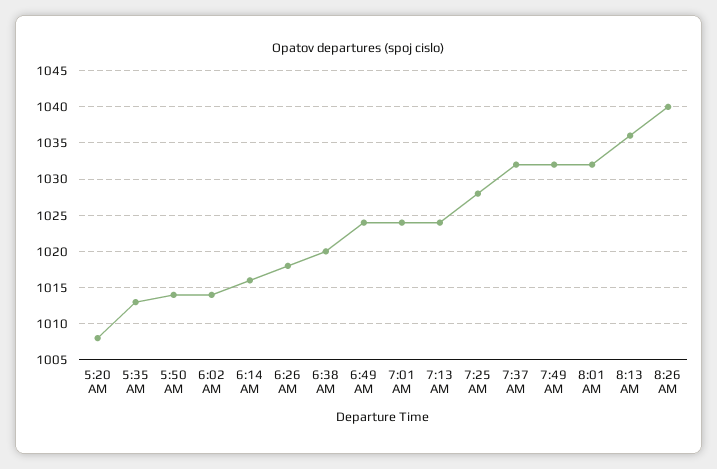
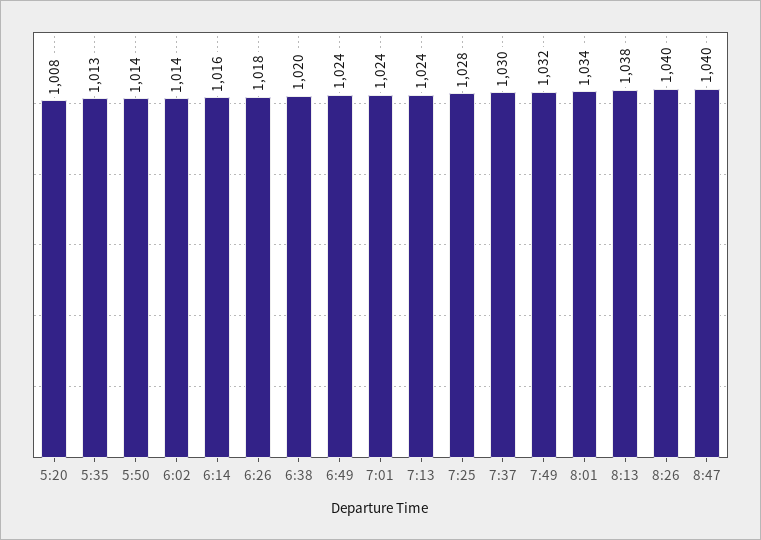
7:37 AM: 1032 -> 1030
8:01 AM: 1032 -> 1034
8:13 AM: 1036 -> 1038
8:47: none -> 1040

